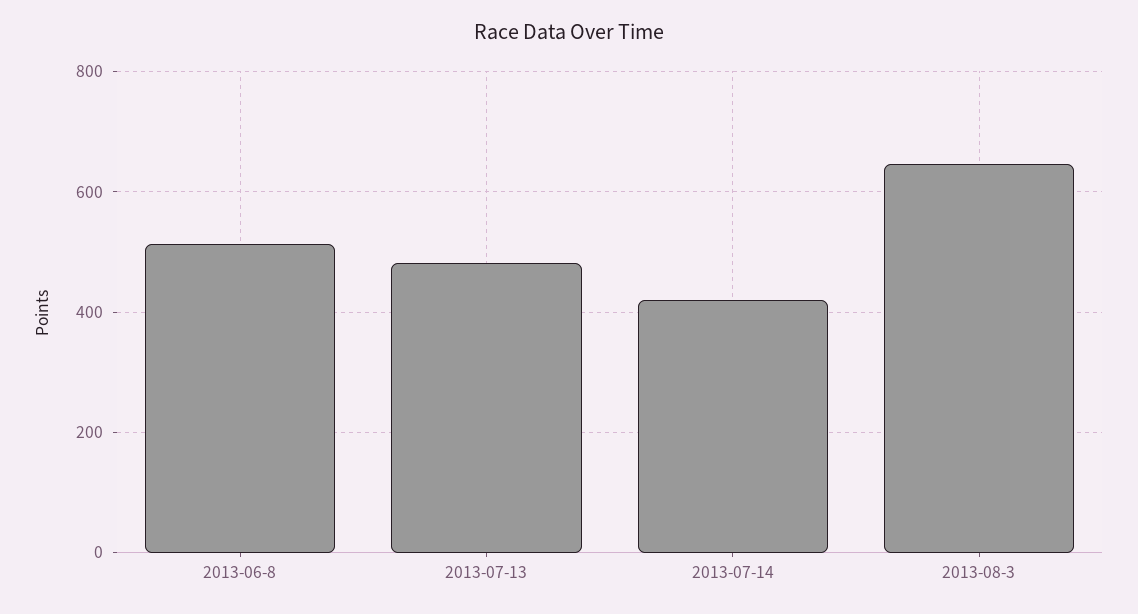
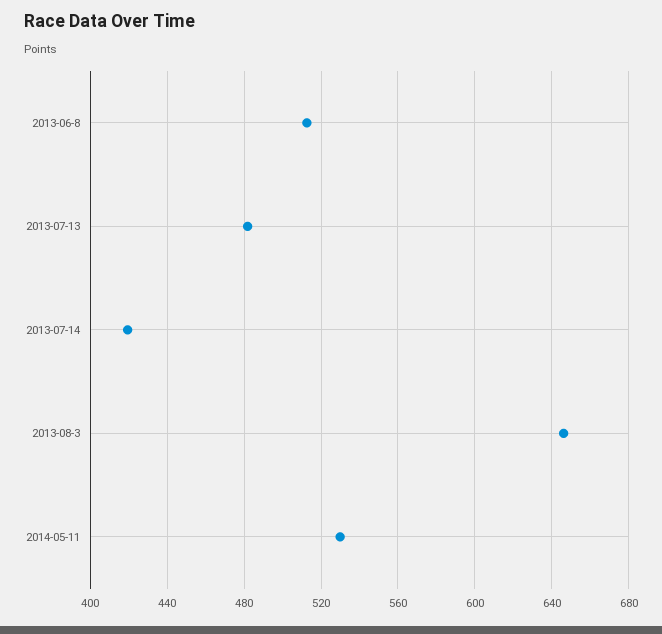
2014-05-11: none -> 530

